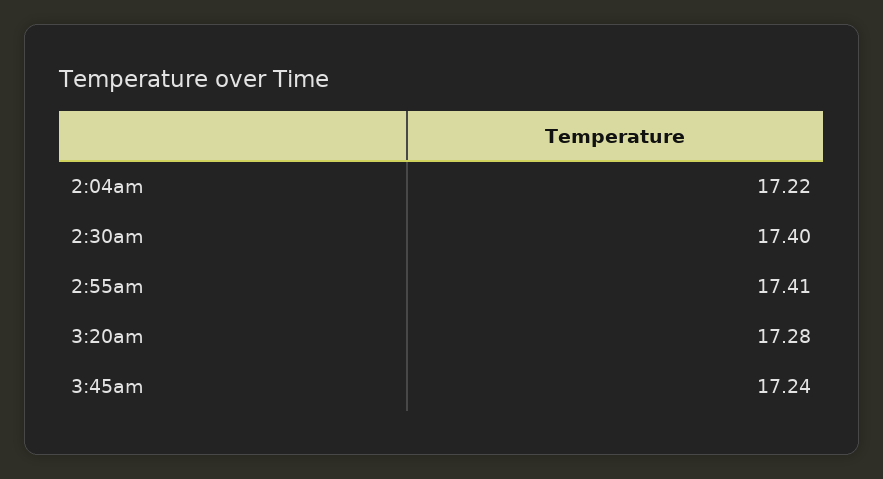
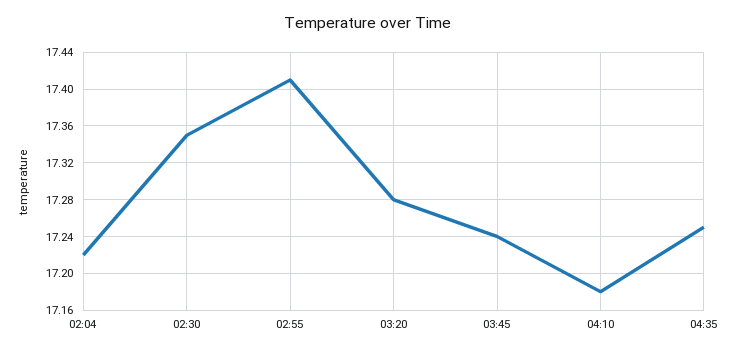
2:30am: 17.4 -> 17.35
04:10: none -> 17.18
04:35: none -> 17.25

